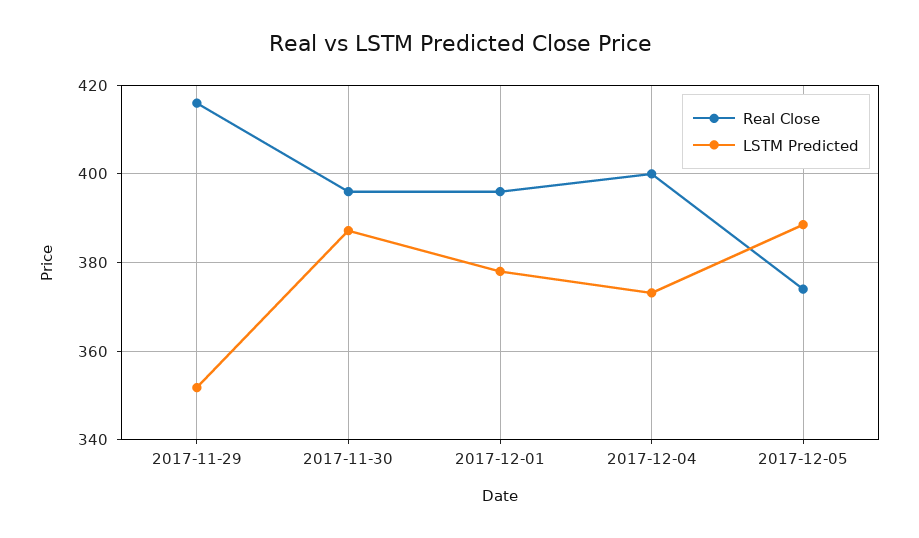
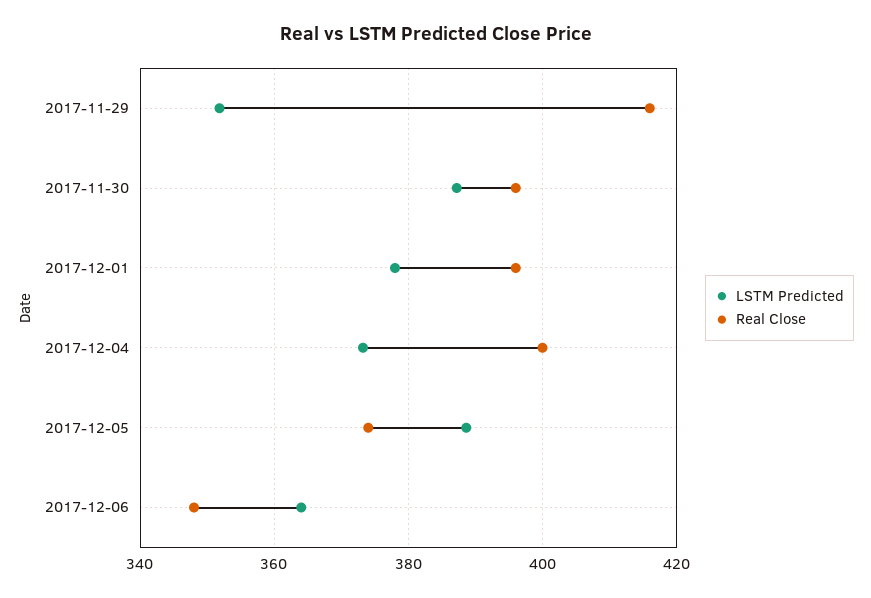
LSTM Predicted, 2017-12-06: none -> 364
Real Close, 2017-12-06: none -> 348

